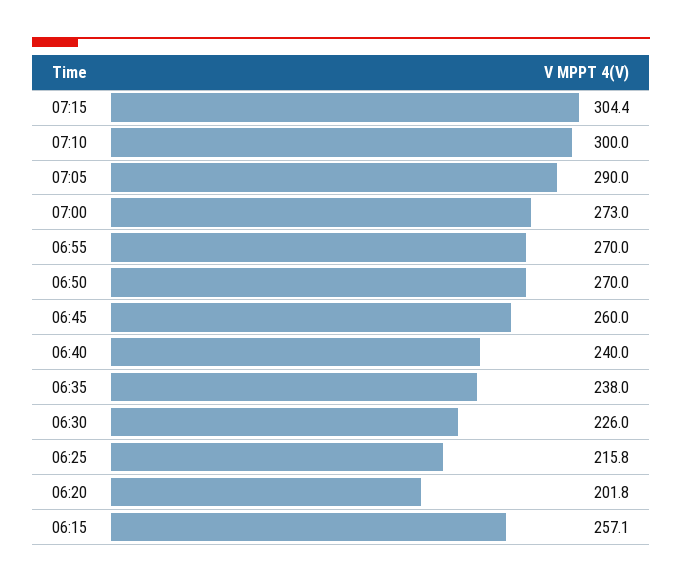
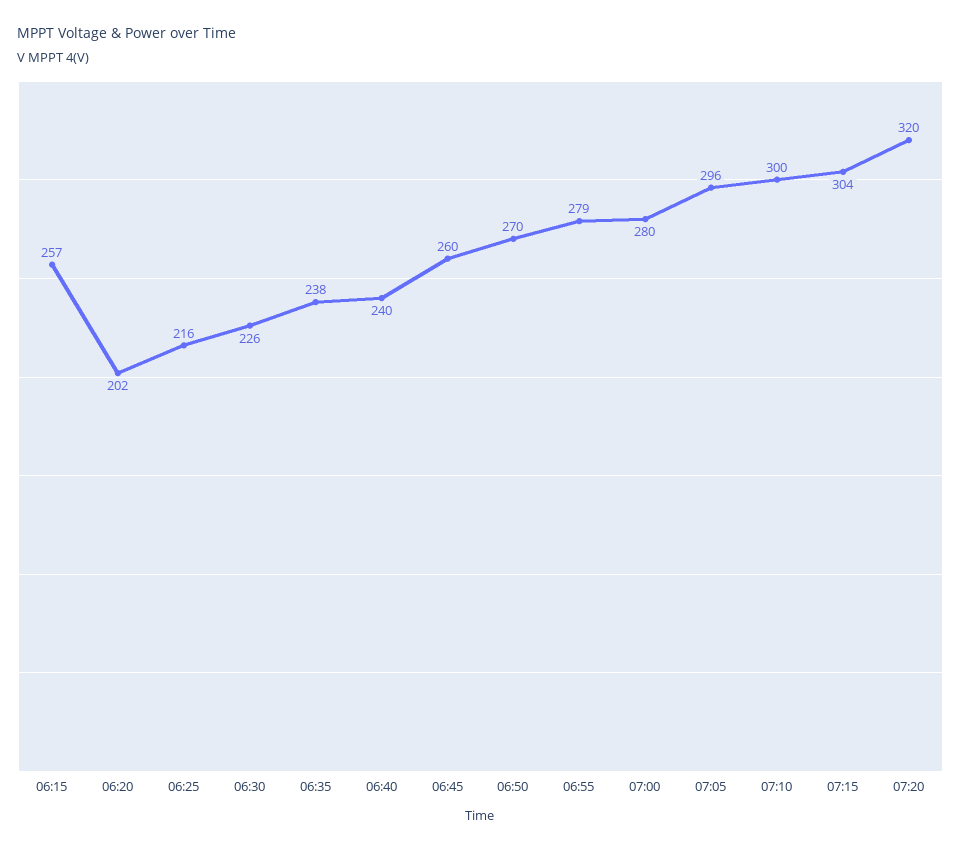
07:05: 290 -> 296
07:00: 273 -> 280
06:55: 270 -> 279
07:20: none -> 320

